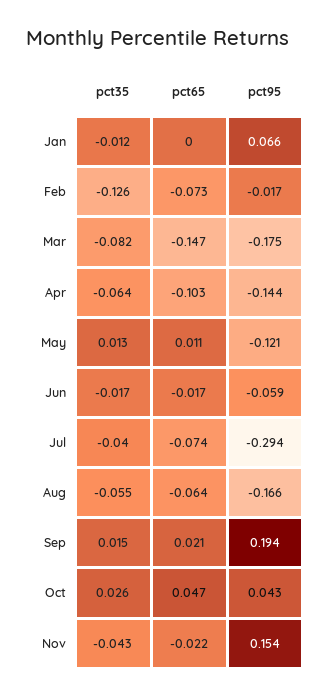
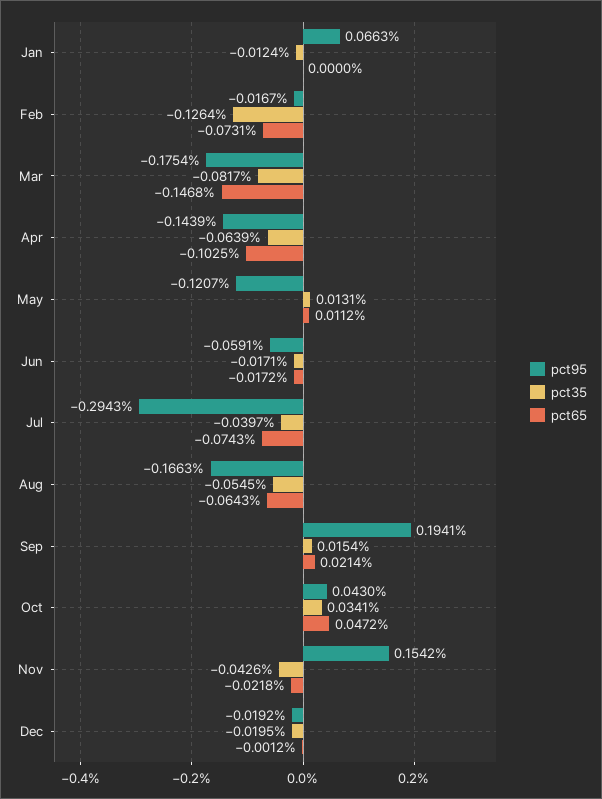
pct35, Oct: 0.026 -> 0.0341
pct95, Dec: none -> -0.0192
pct35, Dec: none -> -0.0195
pct65, Dec: none -> -0.0012

